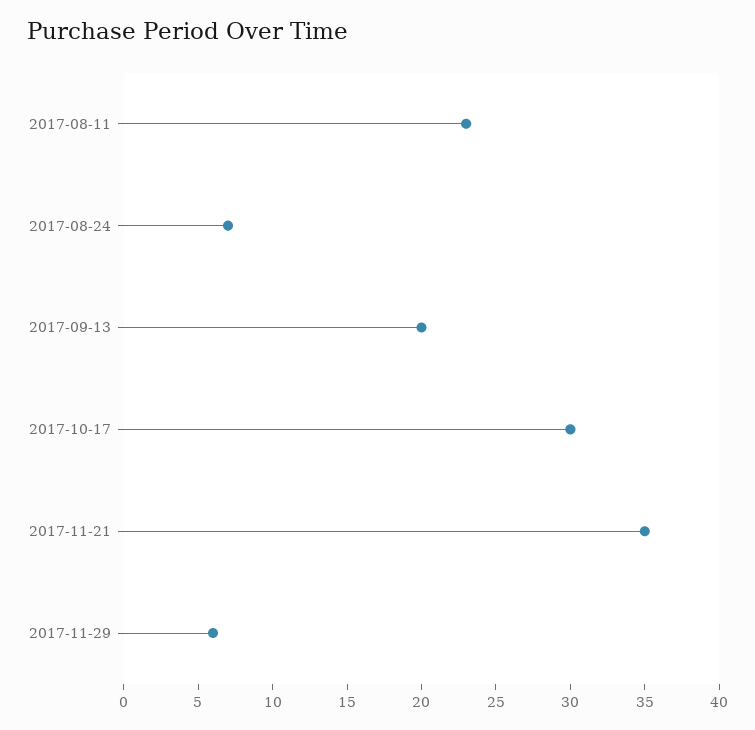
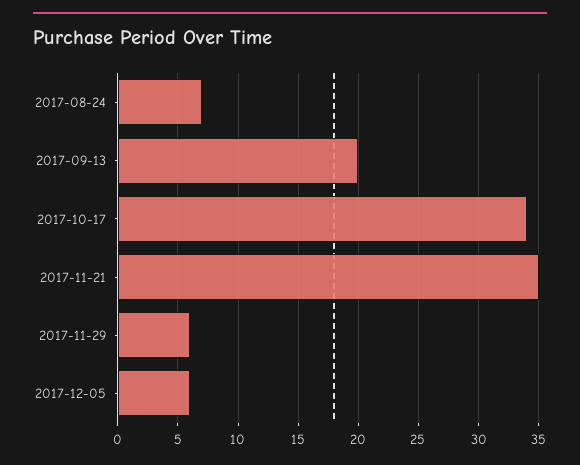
2017-08-11: 23 -> none
2017-10-17: 30 -> 34
2017-12-05: none -> 6

